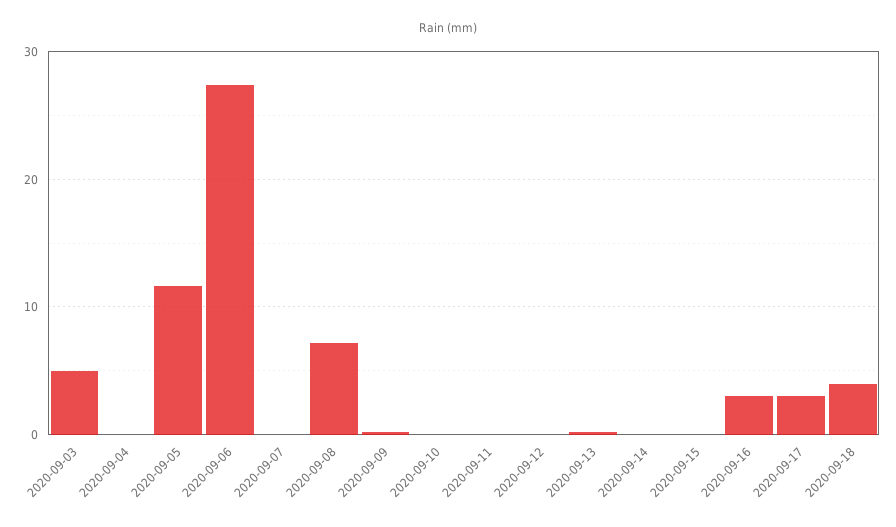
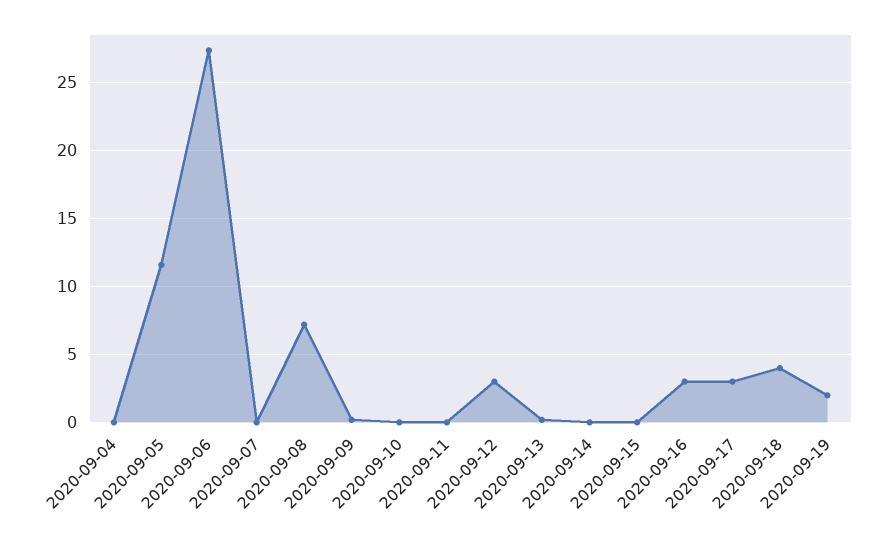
2020-09-03: 5 -> none
2020-09-12: 0 -> 3
2020-09-19: none -> 2

